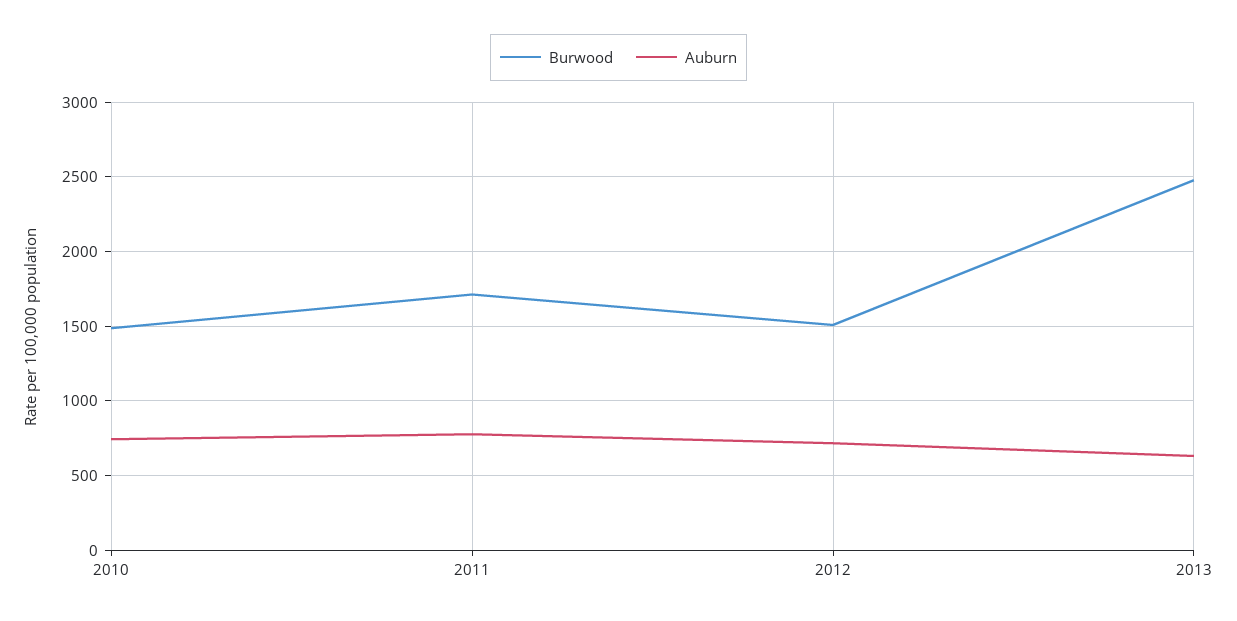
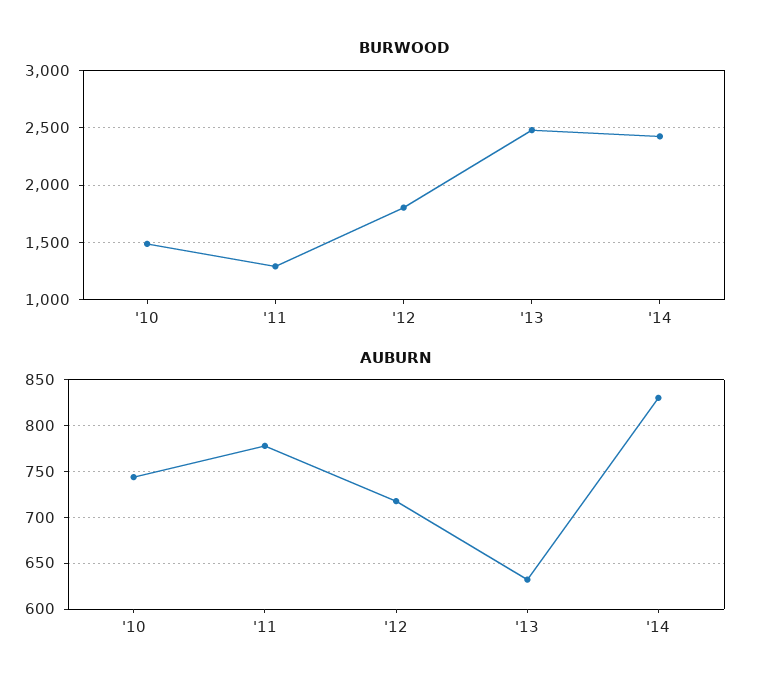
Burwood, 2011: 1700 -> 1300
Burwood, 2012: 1500 -> 1800
Burwood, '14: none -> 2400
Auburn, '14: none -> 830

